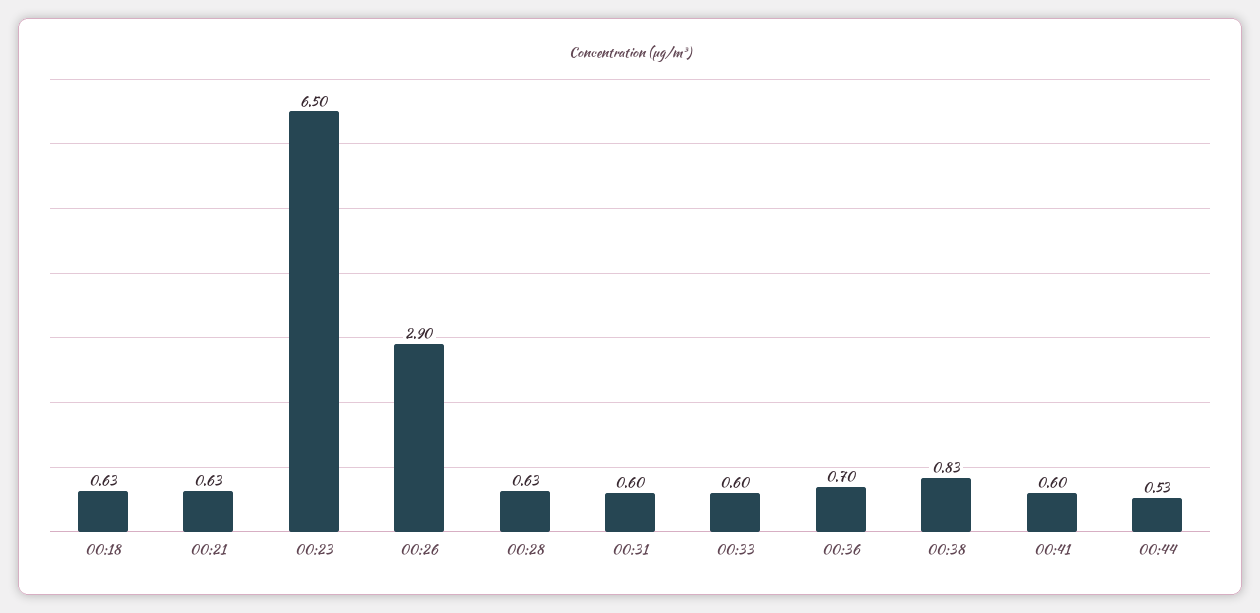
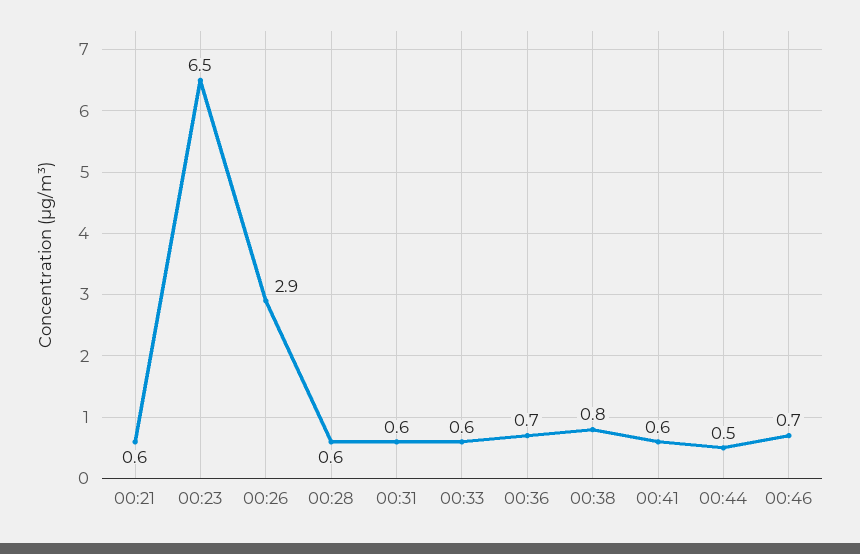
00:18: 0.63 -> none
00:46: none -> 0.7

